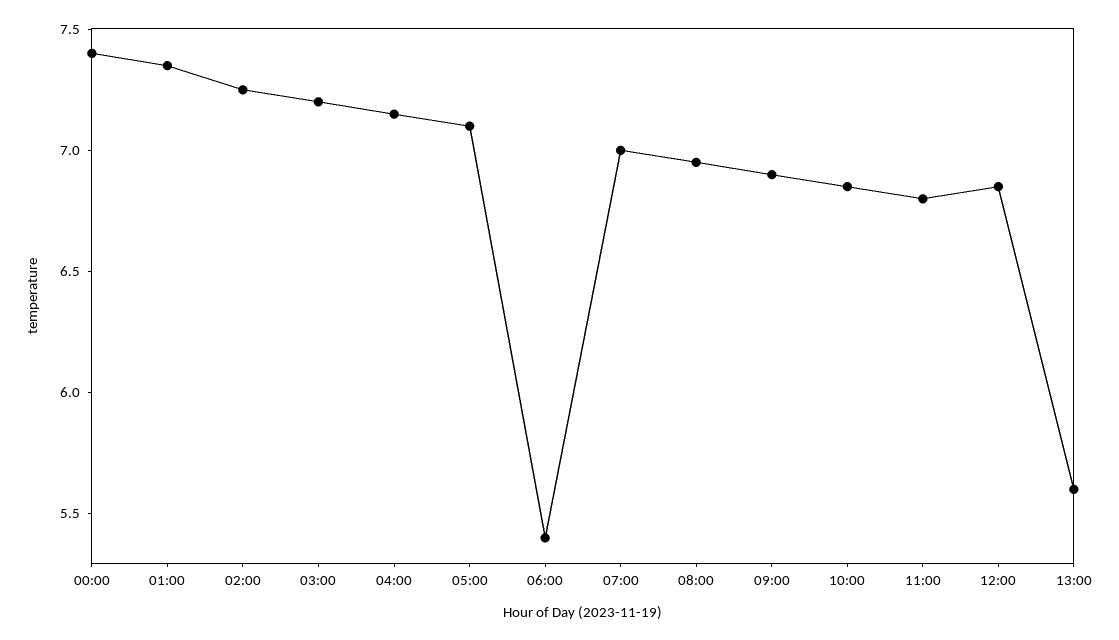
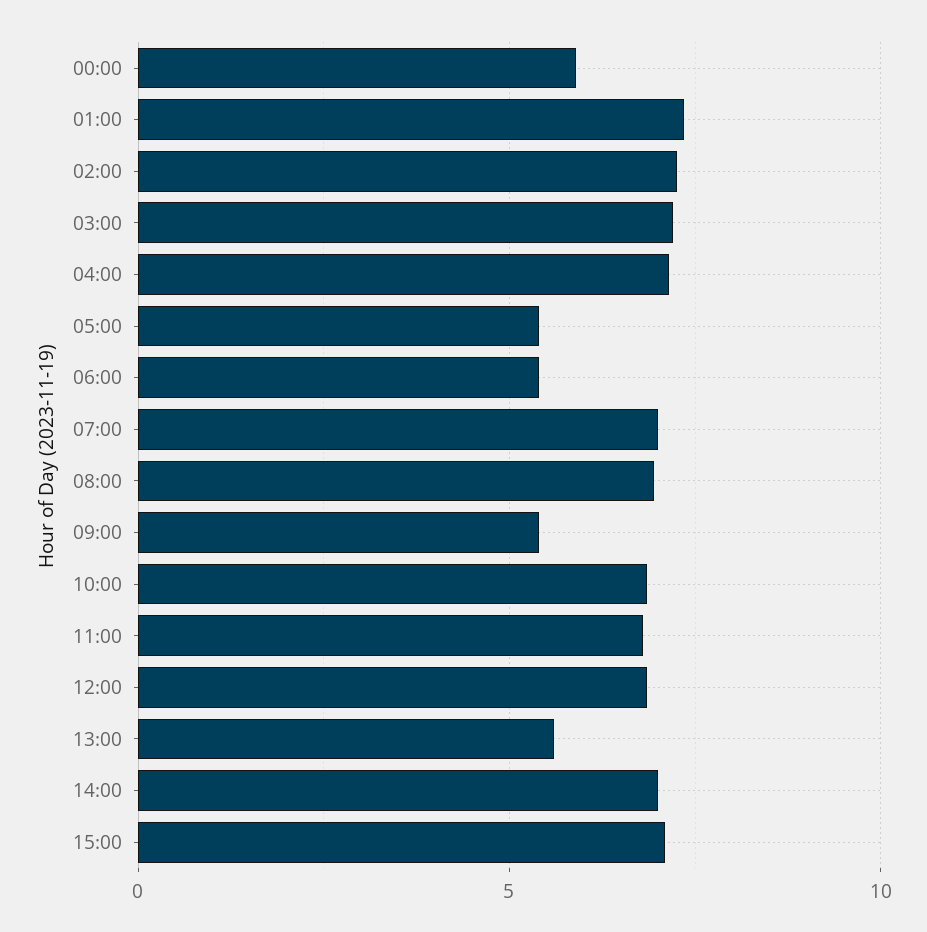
00:00: 7.4 -> 6
05:00: 7.1 -> 5.5
09:00: 6.9 -> 5.5
14:00: none -> 7
15:00: none -> 7

